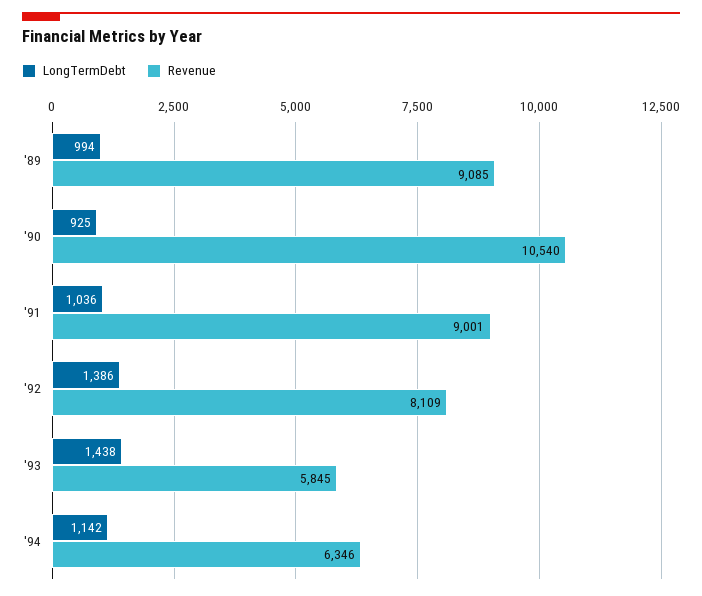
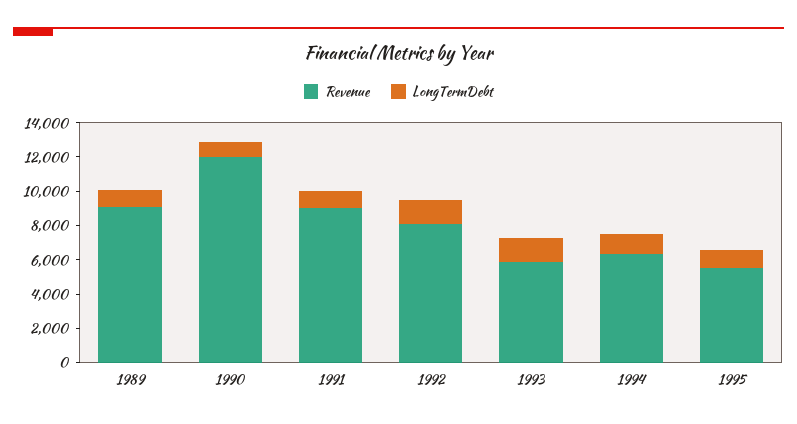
Revenue, '90: 10540 -> 12000
Revenue, 1995: none -> 5500
LongTermDebt, 1995: none -> 1000

